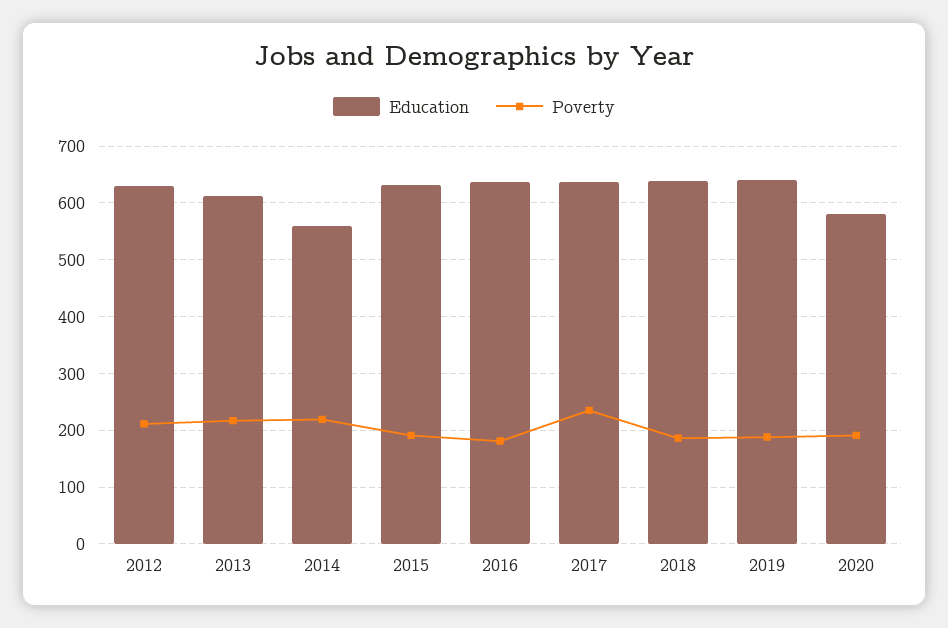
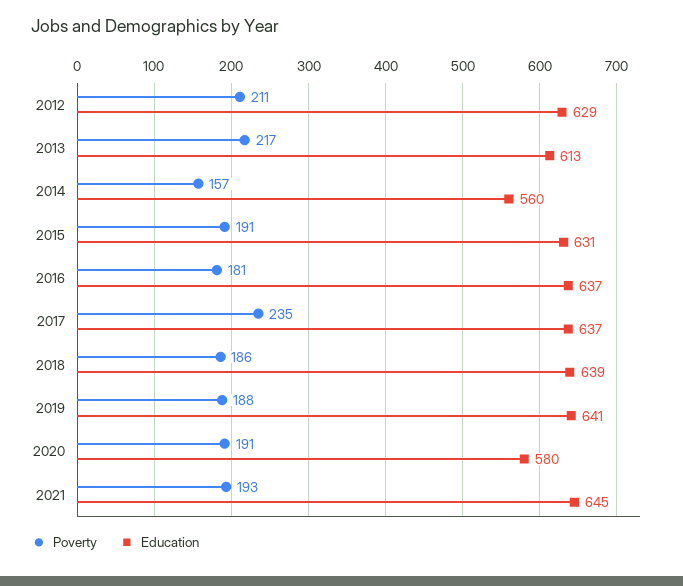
Poverty, 2014: 220 -> 157
Poverty, 2021: none -> 193
Education, 2021: none -> 645

